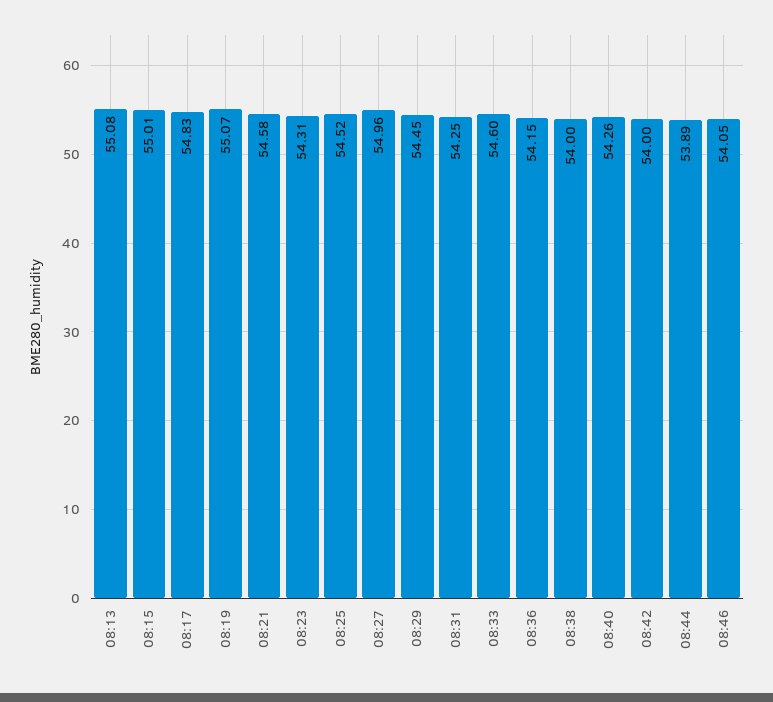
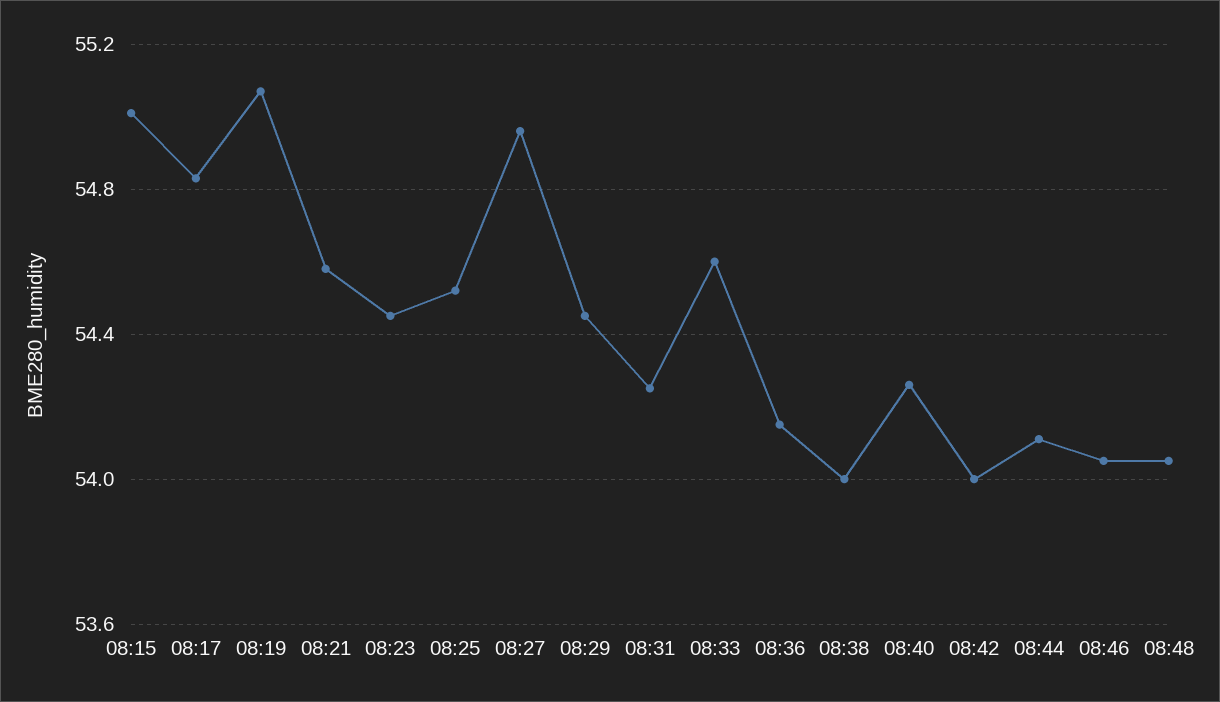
08:13: 55.08 -> none
08:23: 54.31 -> 54.45
08:44: 53.89 -> 54.1
08:48: none -> 54.05

